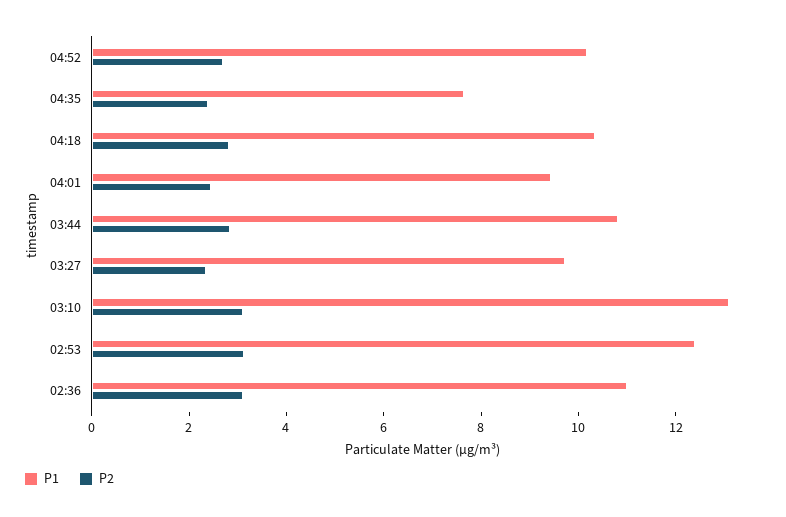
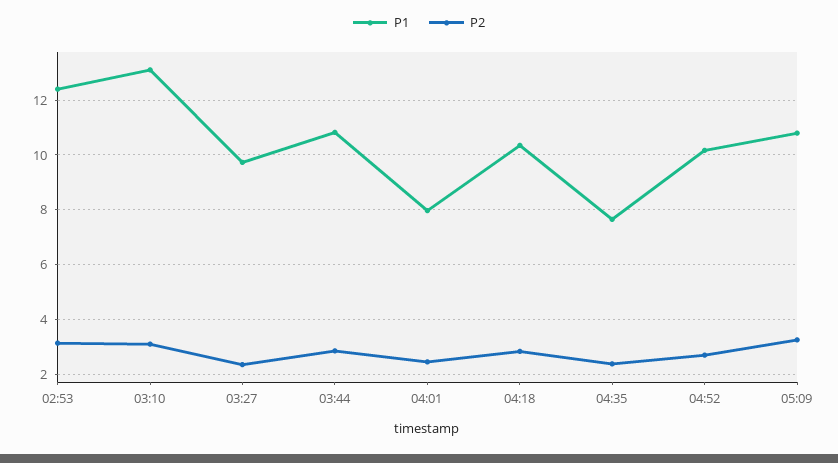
P1, 04:01: 9.5 -> 8
P1, 02:36: 11 -> none
P2, 02:36: 3 -> none
P1, 05:09: none -> 10.75
P2, 05:09: none -> 3.25

